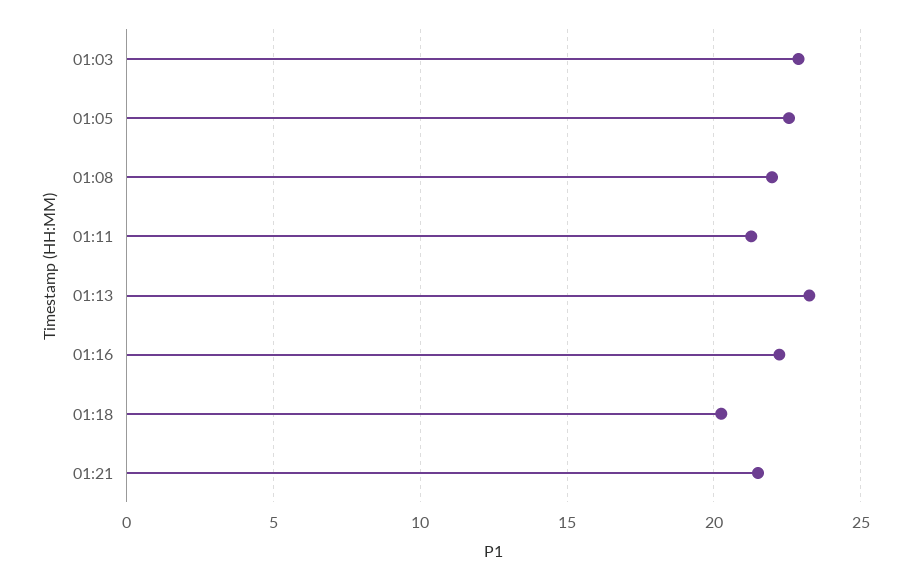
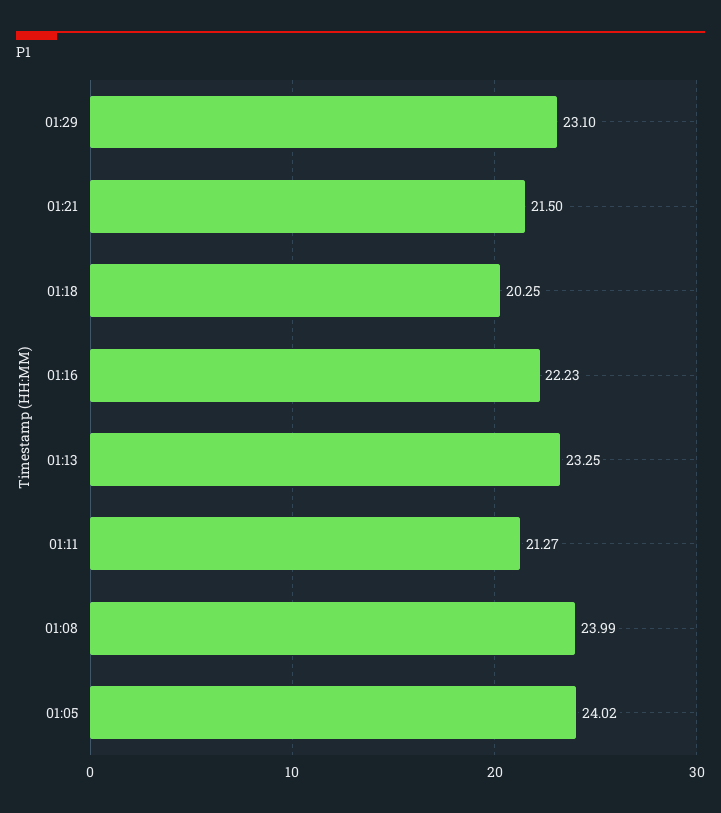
01:03: 23 -> none
01:05: 22.5 -> 24.02
01:08: 22 -> 23.99
01:29: none -> 23.1

